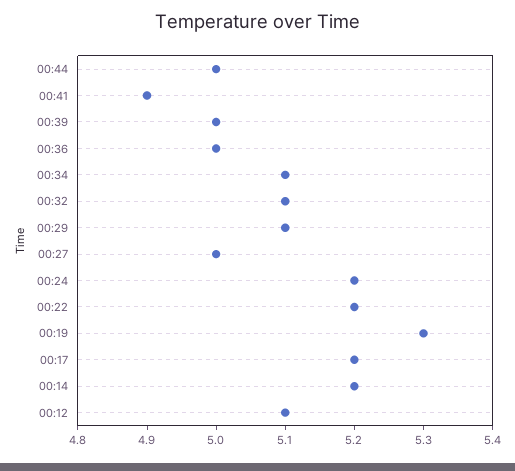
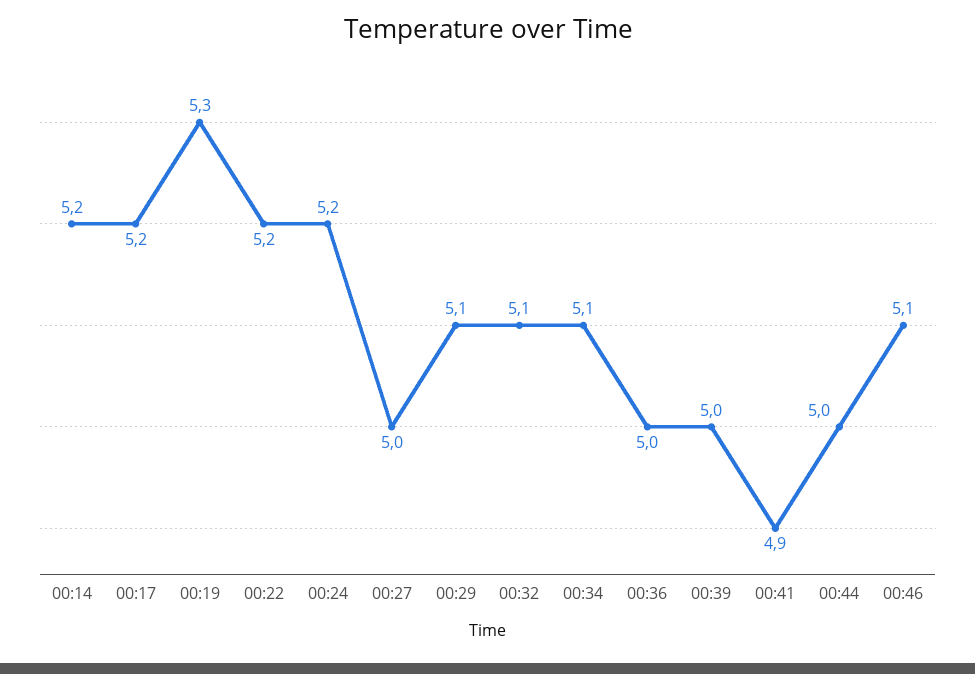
00:12: 5.1 -> none
00:46: none -> 5.1

